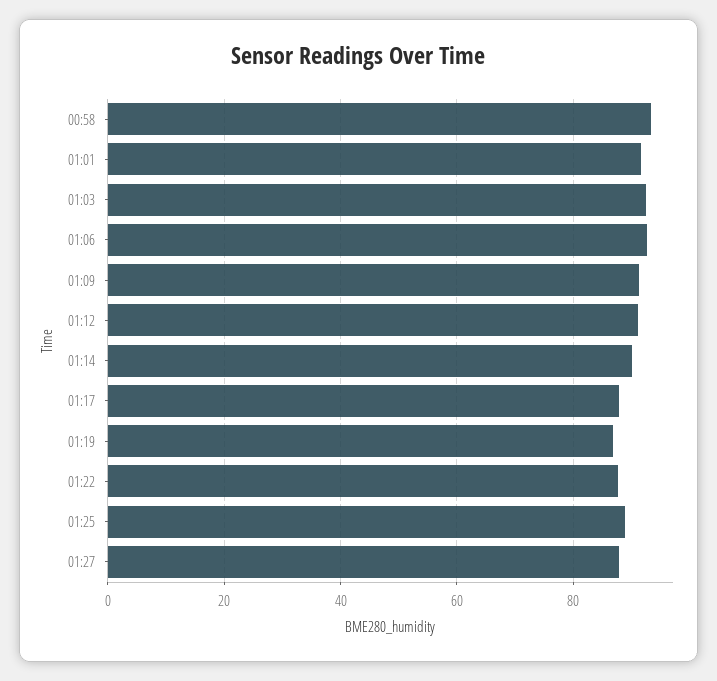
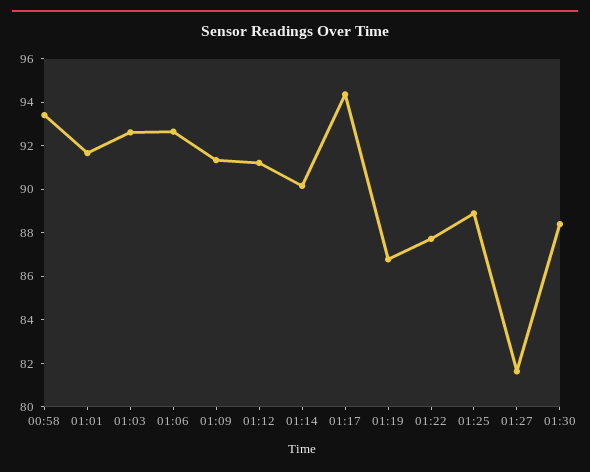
01:17: 88 -> 94.5
01:27: 88 -> 81.5
01:30: none -> 88.5

